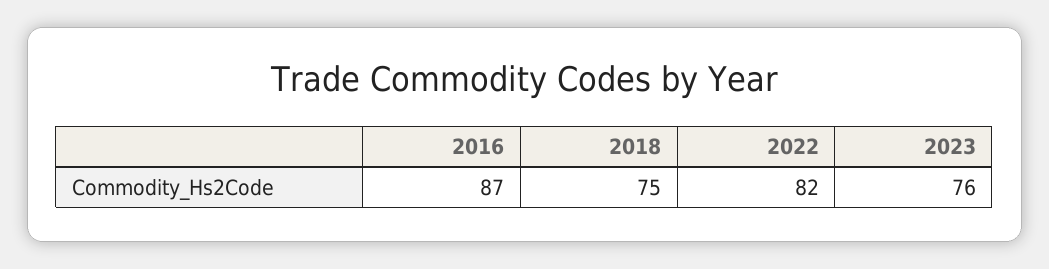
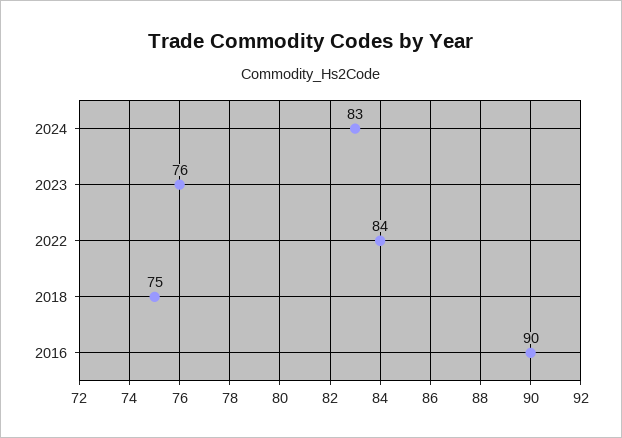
2016: 87 -> 90
2022: 82 -> 84
2024: none -> 83

